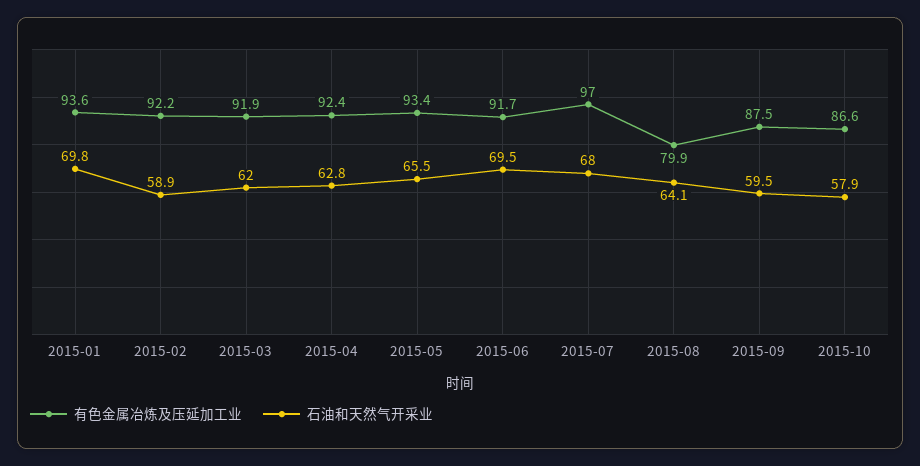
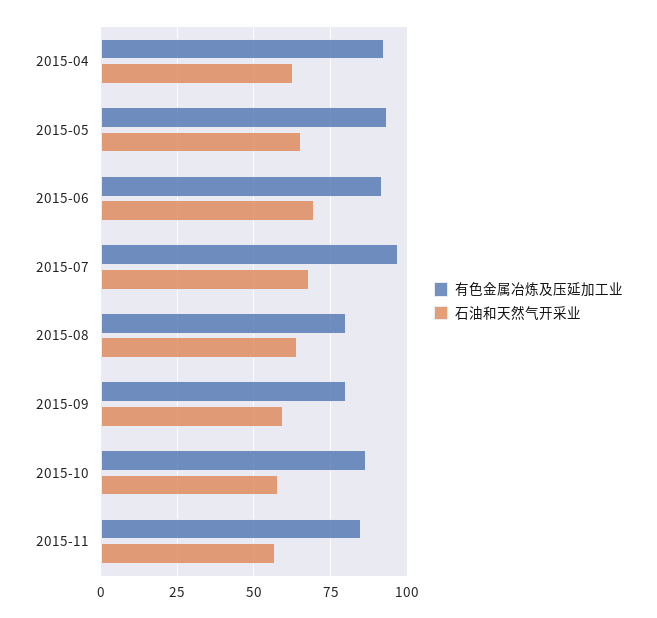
有色金属冶炼及压延加工业, 2015-01: 93.6 -> none
石油和天然气开采业, 2015-01: 69.8 -> none
有色金属冶炼及压延加工业, 2015-02: 92.2 -> none
石油和天然气开采业, 2015-02: 58.9 -> none
有色金属冶炼及压延加工业, 2015-03: 91.9 -> none
石油和天然气开采业, 2015-03: 62 -> none
有色金属冶炼及压延加工业, 2015-09: 87.5 -> 80
有色金属冶炼及压延加工业, 2015-11: none -> 85
石油和天然气开采业, 2015-11: none -> 57.5

